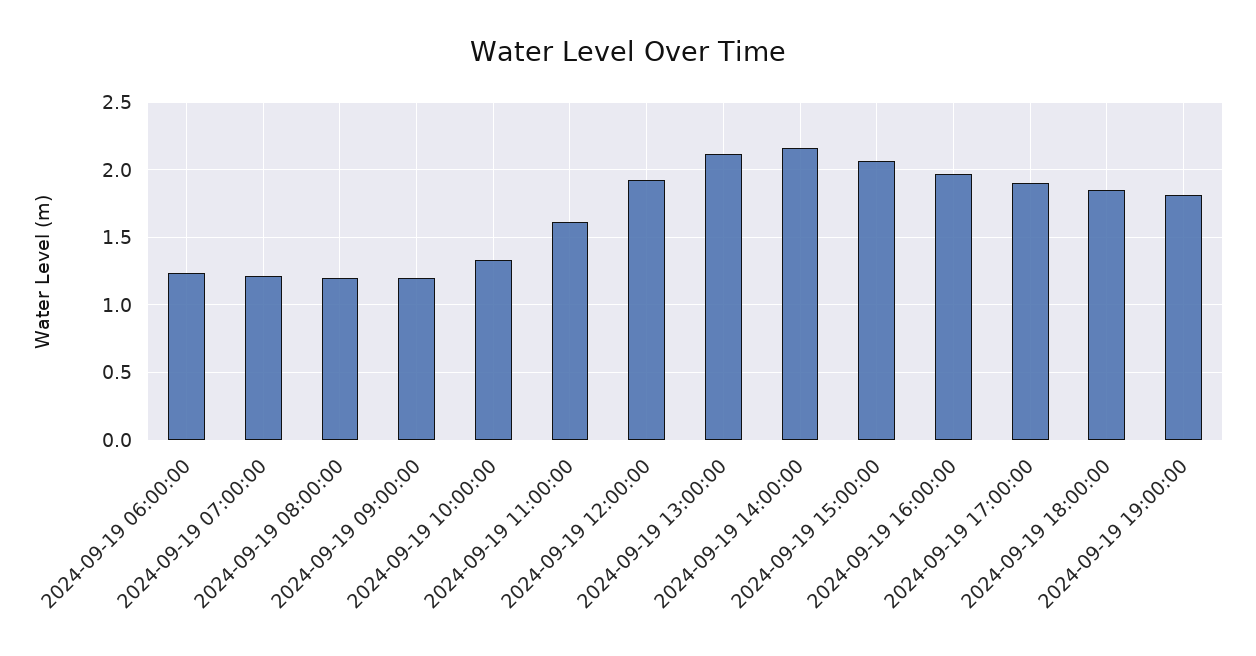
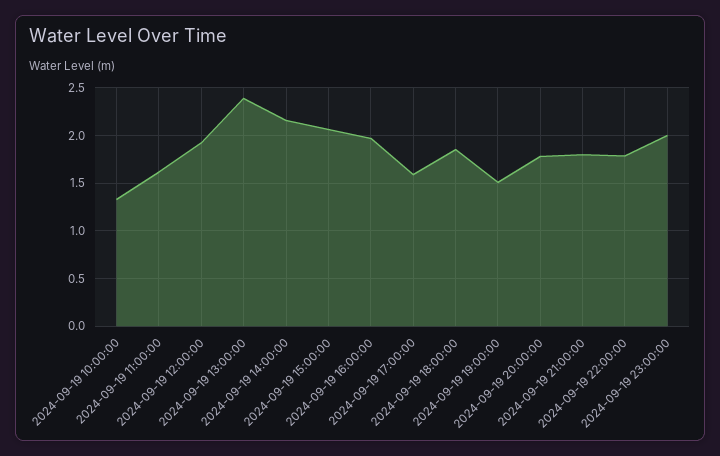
2024-09-19 06:00:00: 1.25 -> none
2024-09-19 07:00:00: 1.2 -> none
2024-09-19 08:00:00: 1.2 -> none
2024-09-19 09:00:00: 1.2 -> none
2024-09-19 13:00:00: 2.1 -> 2.4
2024-09-19 17:00:00: 1.9 -> 1.6
2024-09-19 19:00:00: 1.8 -> 1.5
2024-09-19 20:00:00: none -> 1.8
2024-09-19 21:00:00: none -> 1.8
2024-09-19 22:00:00: none -> 1.8
2024-09-19 23:00:00: none -> 2

